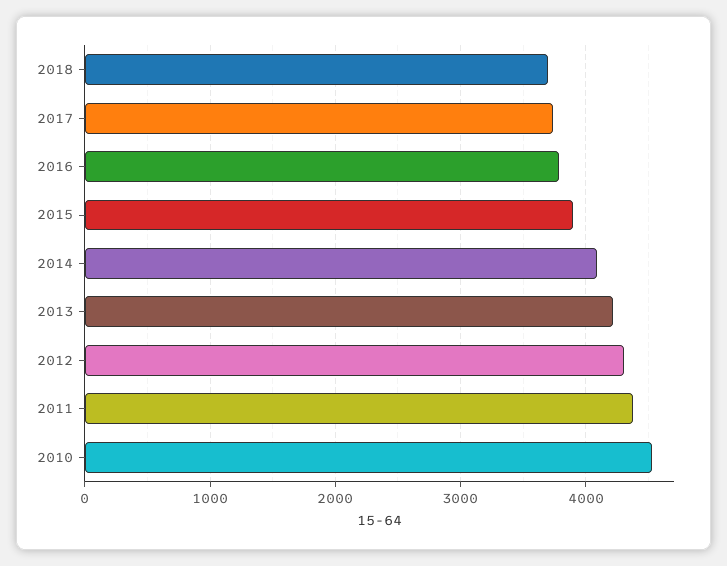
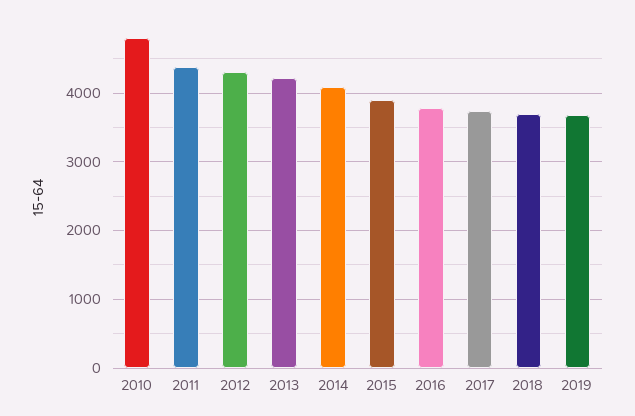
2010: 4500 -> 4800
2019: none -> 3700

